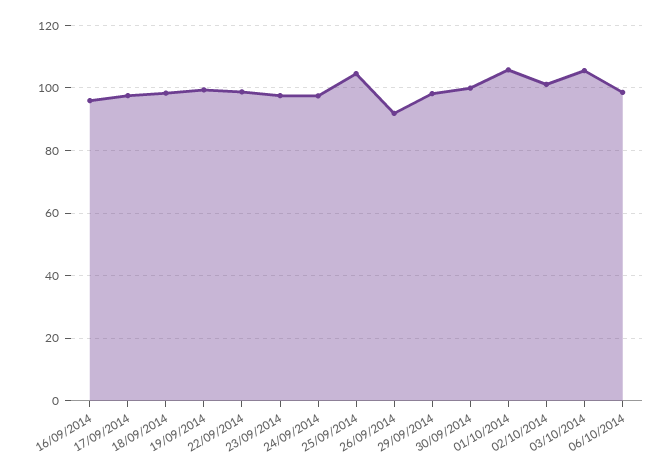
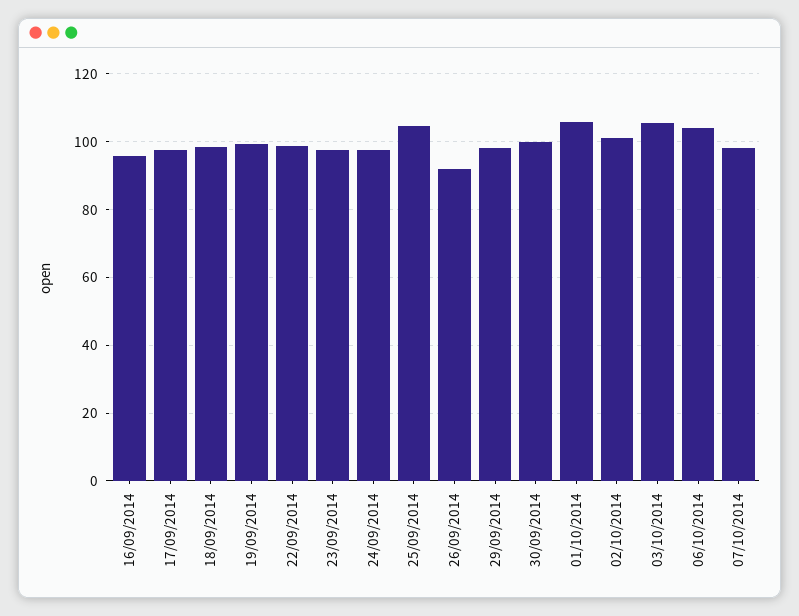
06/10/2014: 98 -> 104
07/10/2014: none -> 98

